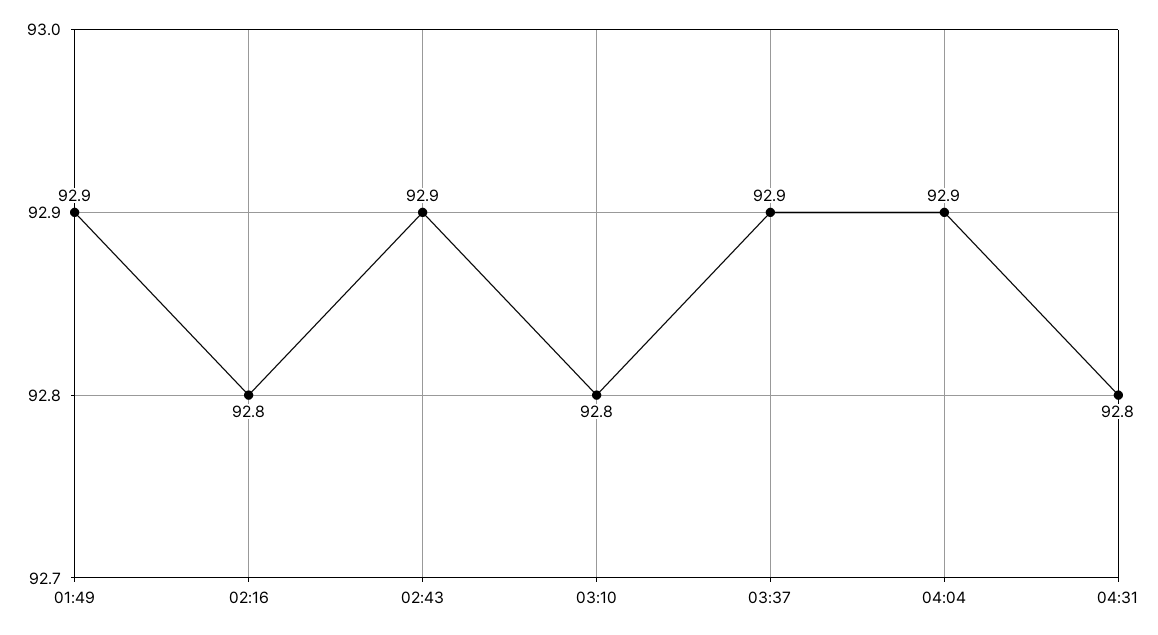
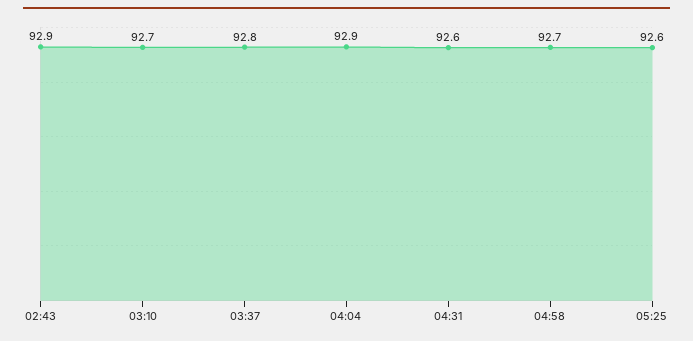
01:49: 92.9 -> none
02:16: 92.8 -> none
03:10: 92.8 -> 92.7
03:37: 92.9 -> 92.8
04:31: 92.8 -> 92.6
04:58: none -> 92.7
05:25: none -> 92.6

